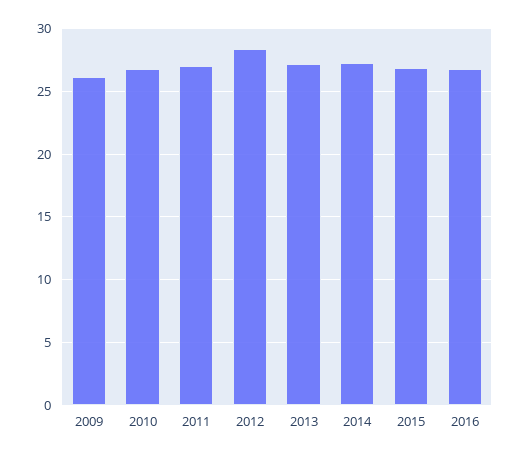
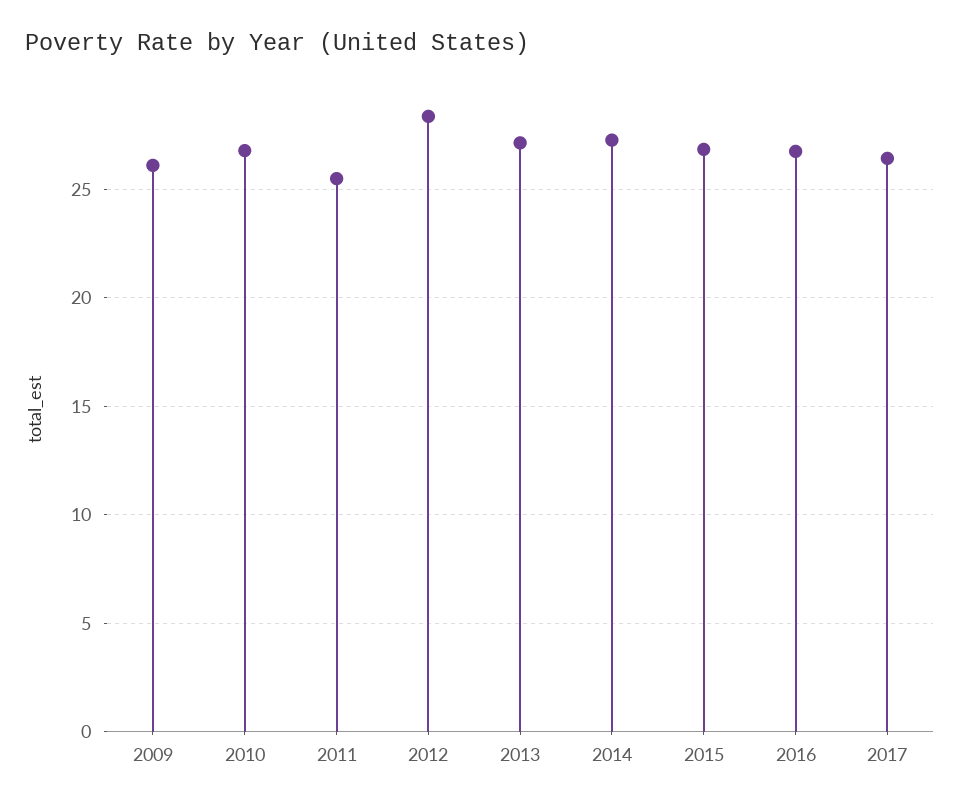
2011: 27 -> 25.5
2017: none -> 26.5

